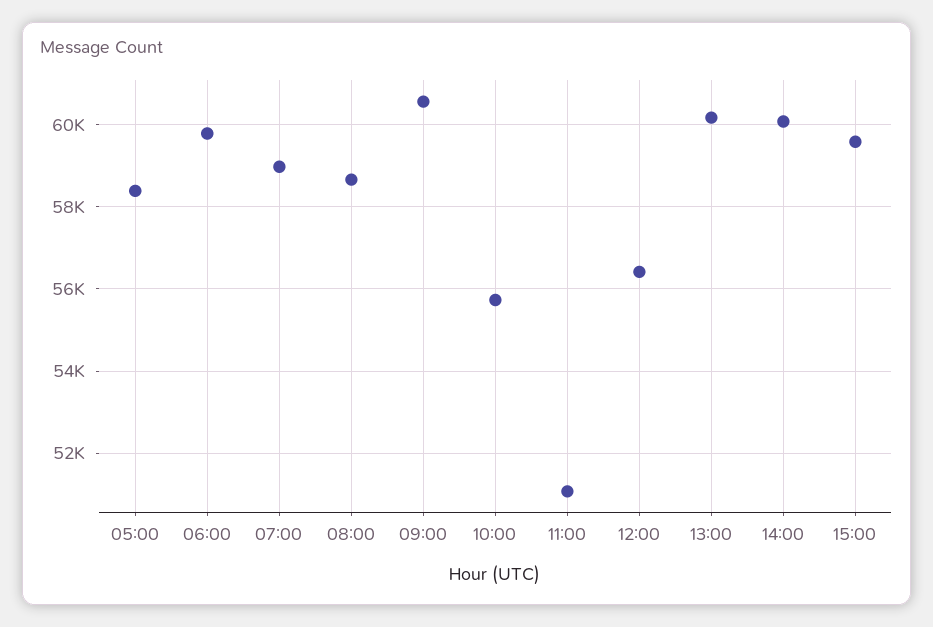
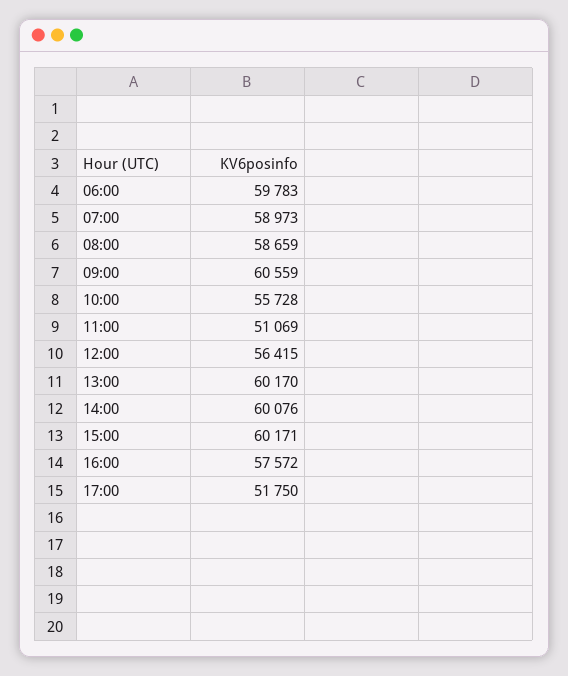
05:00: 58400 -> none
15:00: 59600 -> 60171
16:00: none -> 57572
17:00: none -> 51750

